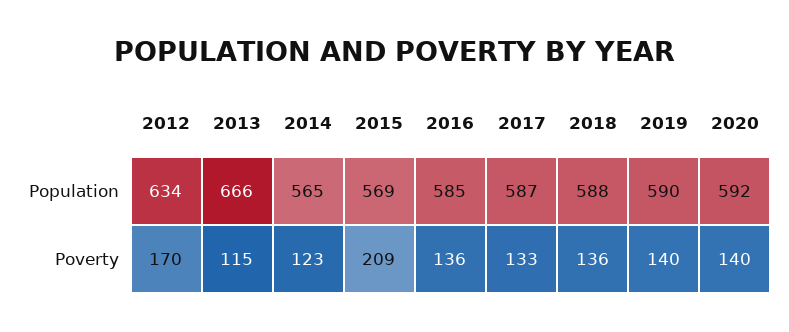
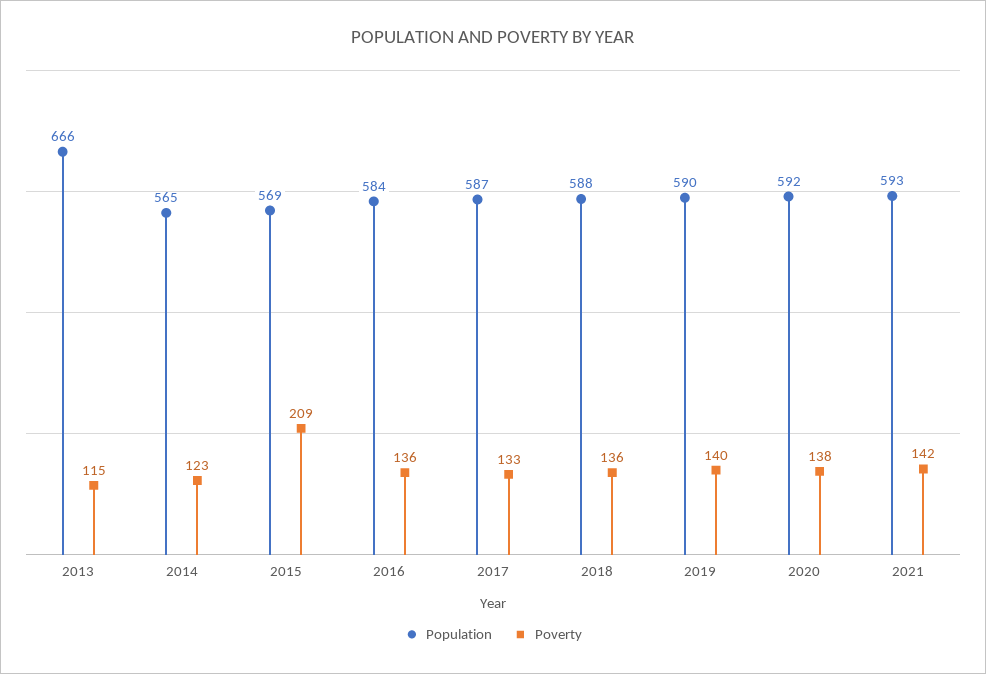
Population, 2012: 634 -> none
Population, 2016: 585 -> 584
Poverty, 2012: 170 -> none
Poverty, 2020: 140 -> 138
Population, 2021: none -> 593
Poverty, 2021: none -> 142

